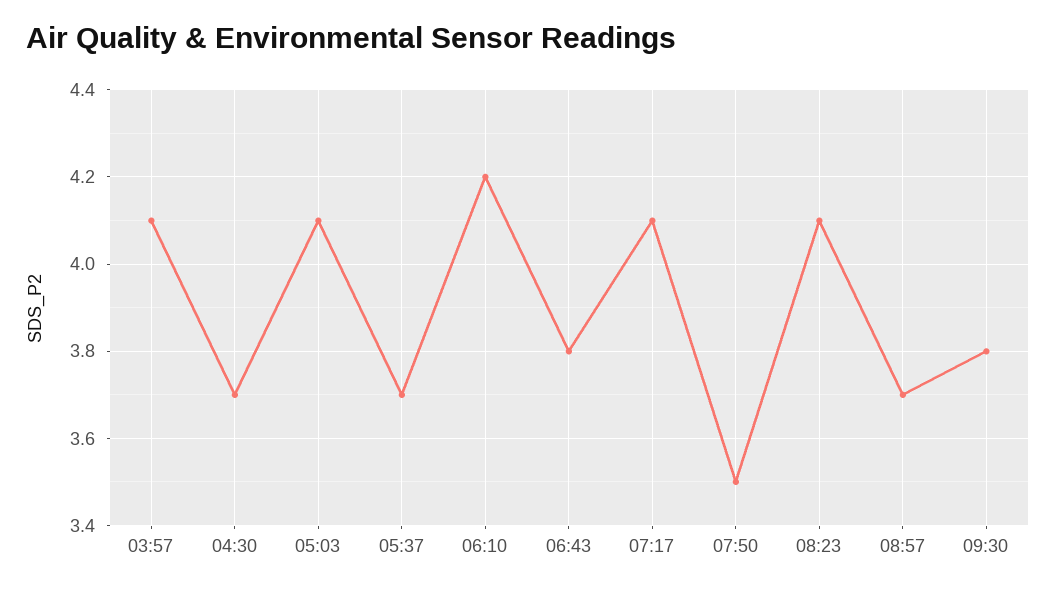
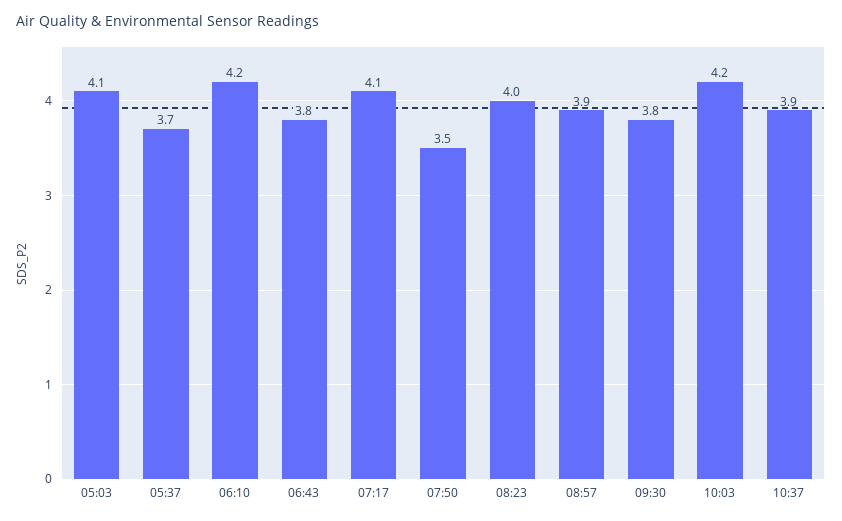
03:57: 4.1 -> none
04:30: 3.7 -> none
08:23: 4.1 -> 4
08:57: 3.7 -> 3.9
10:03: none -> 4.2
10:37: none -> 3.9

